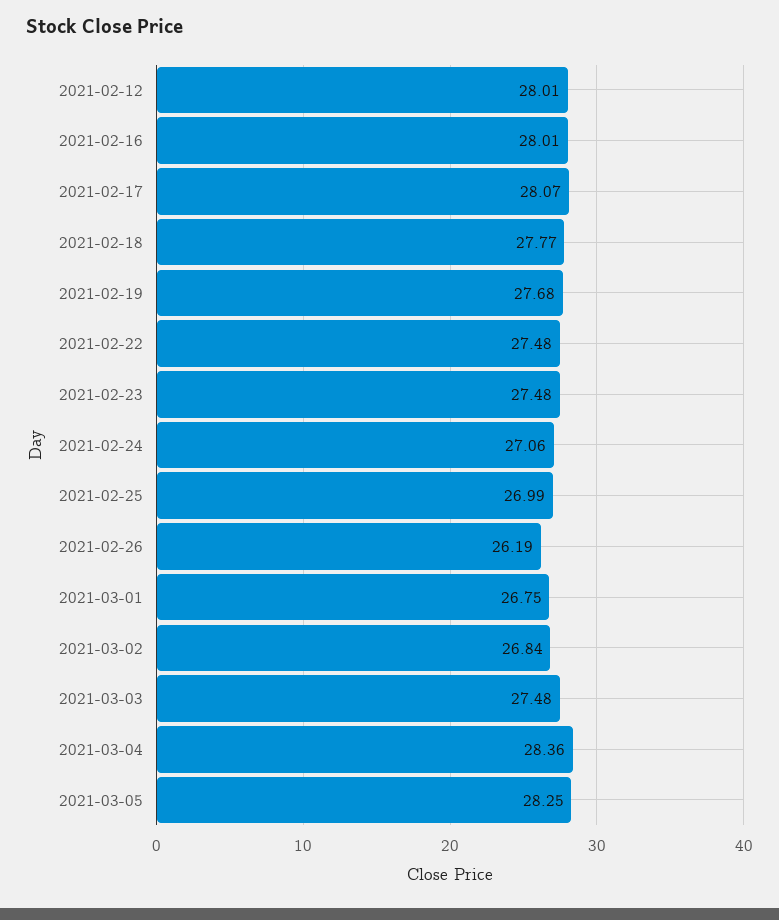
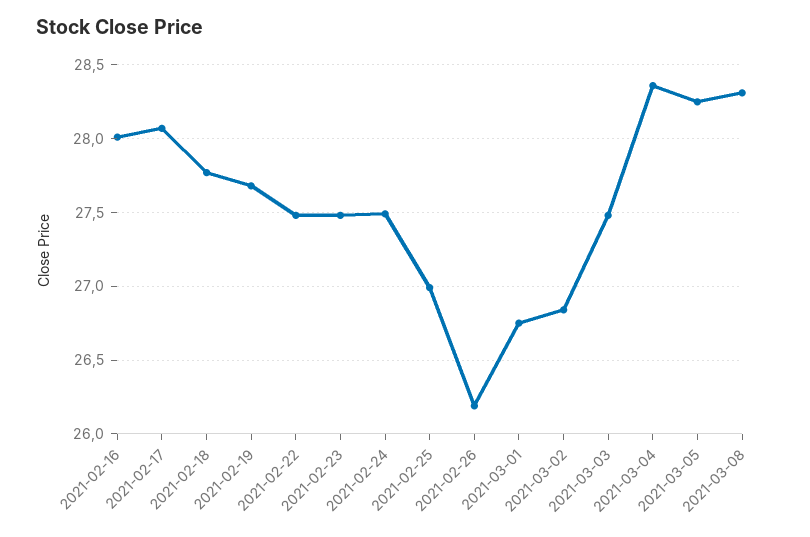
2021-02-12: 28.01 -> none
2021-02-24: 27.06 -> 27.5
2021-03-08: none -> 28.3

